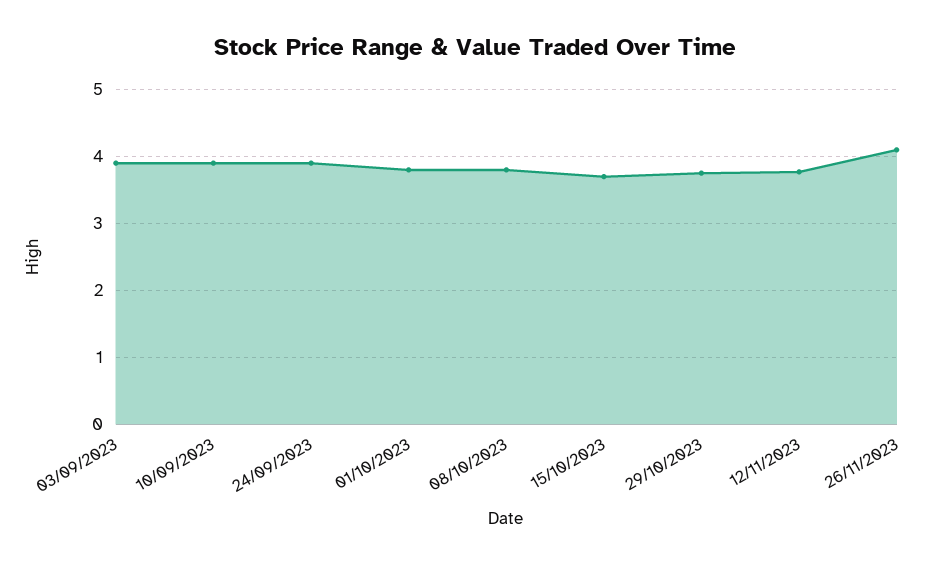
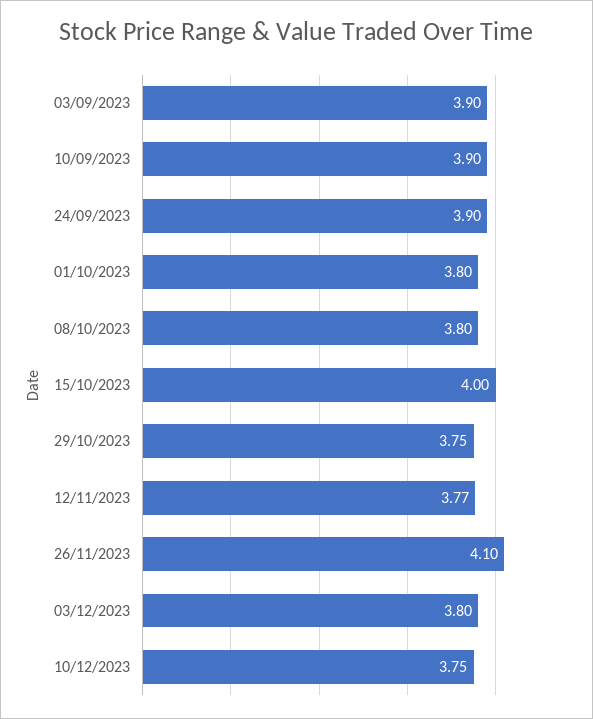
15/10/2023: 3.7 -> 4
03/12/2023: none -> 3.8
10/12/2023: none -> 3.75

